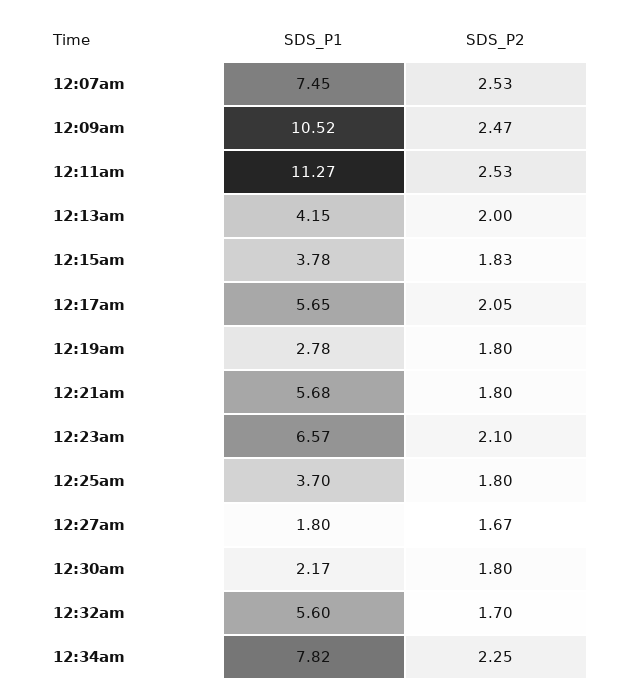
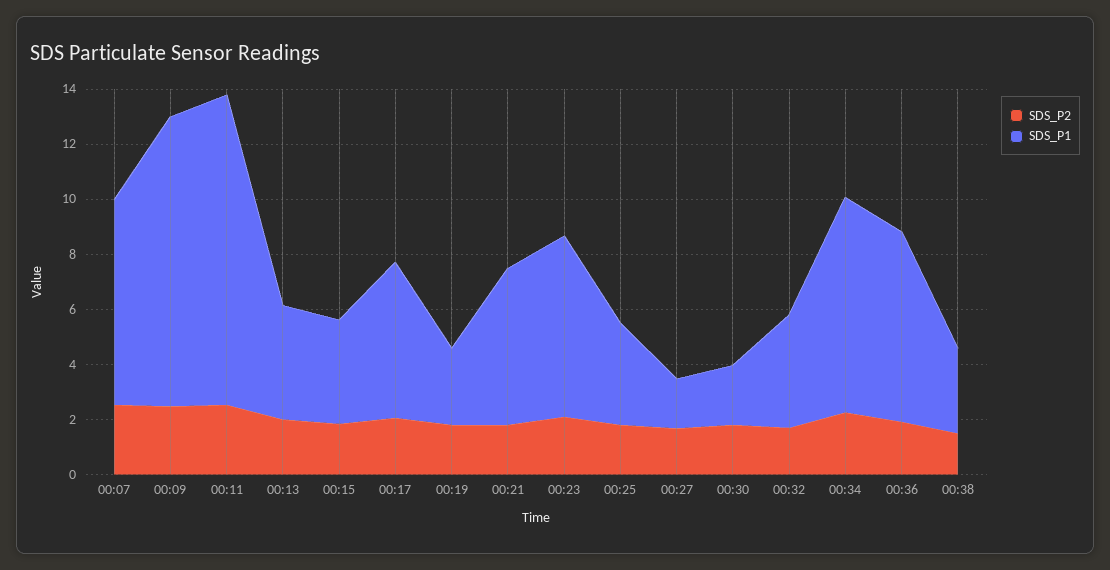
SDS_P1, 12:32am: 5.6 -> 4
SDS_P2, 00:36: none -> 2
SDS_P1, 00:36: none -> 7
SDS_P2, 00:38: none -> 1.5
SDS_P1, 00:38: none -> 3

